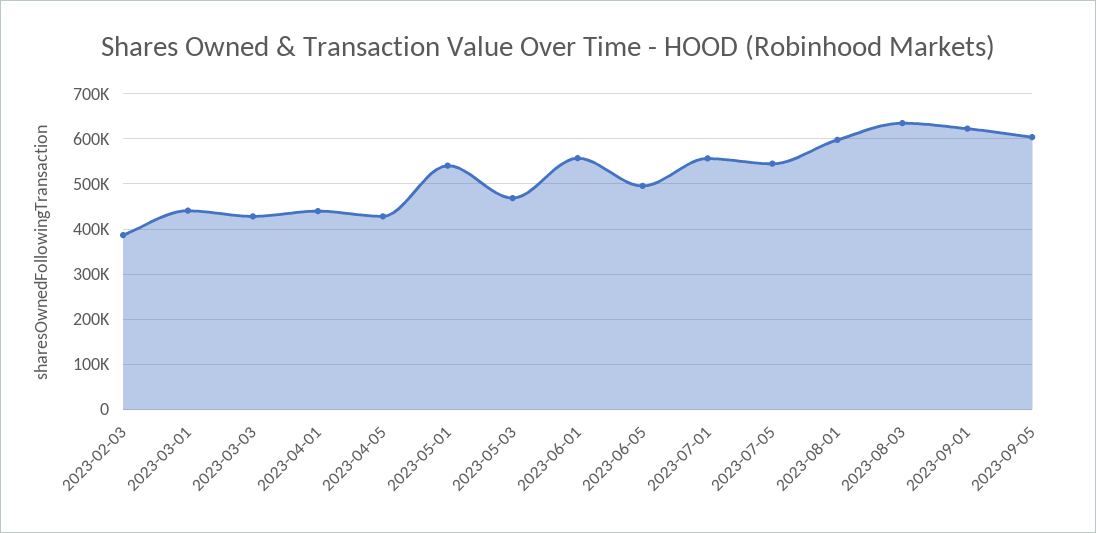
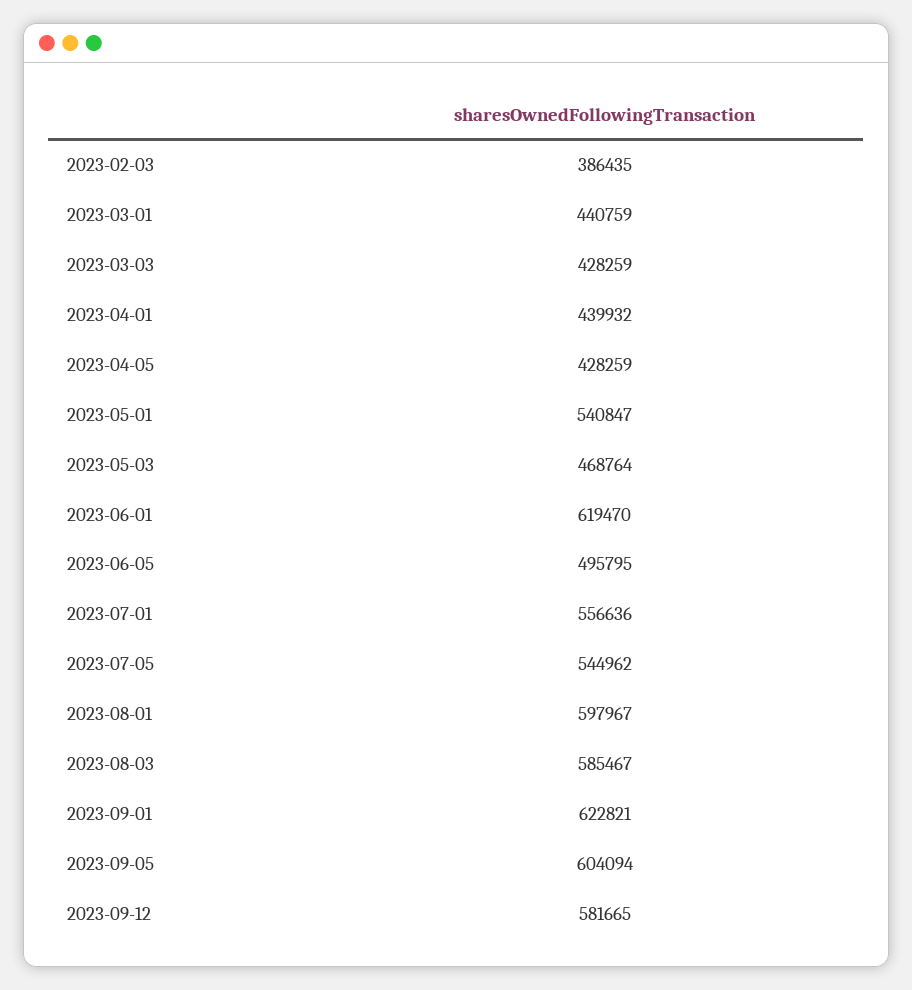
2023-06-01: 560000 -> 619470
2023-08-03: 640000 -> 585467
2023-09-12: none -> 581665

